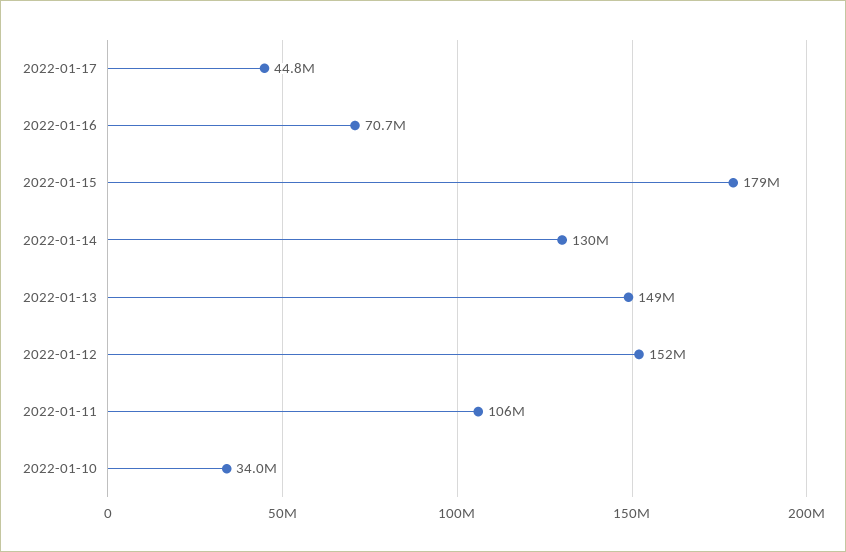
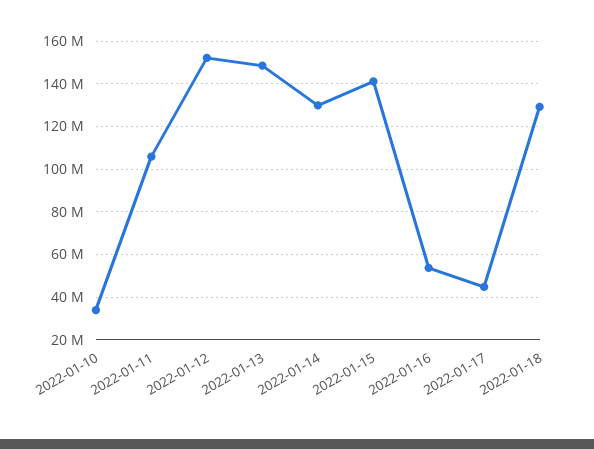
2022-01-16: 70700000 -> 55000000
2022-01-15: 179000000 -> 140000000
2022-01-18: none -> 130000000

